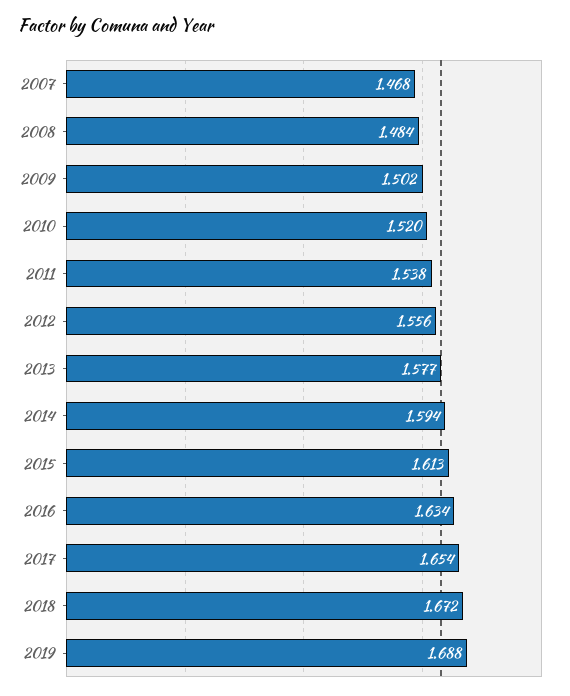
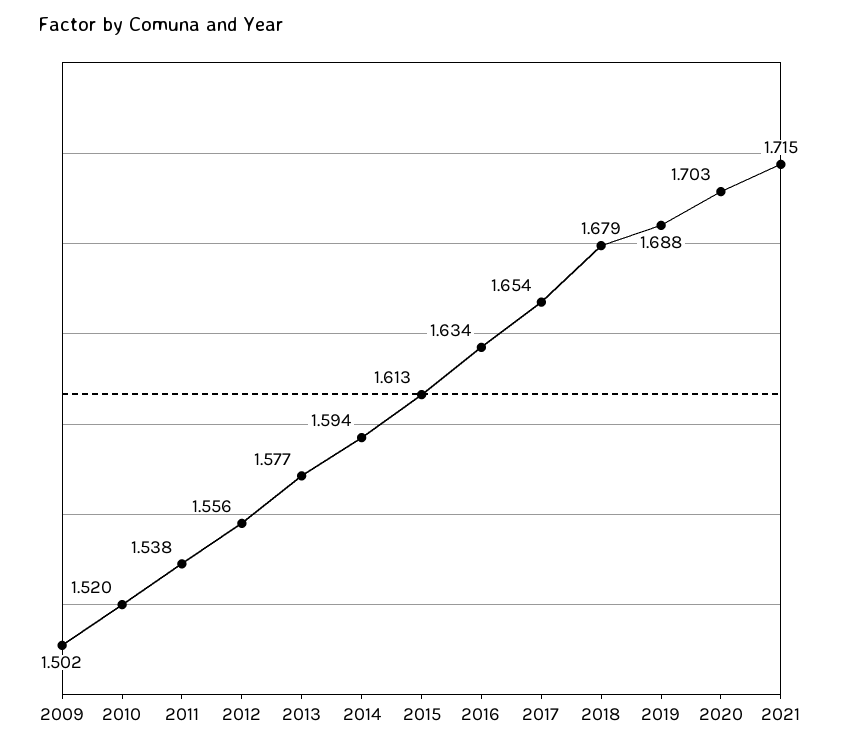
2007: 1.468 -> none
2008: 1.484 -> none
2018: 1.672 -> 1.679
2020: none -> 1.703
2021: none -> 1.715

